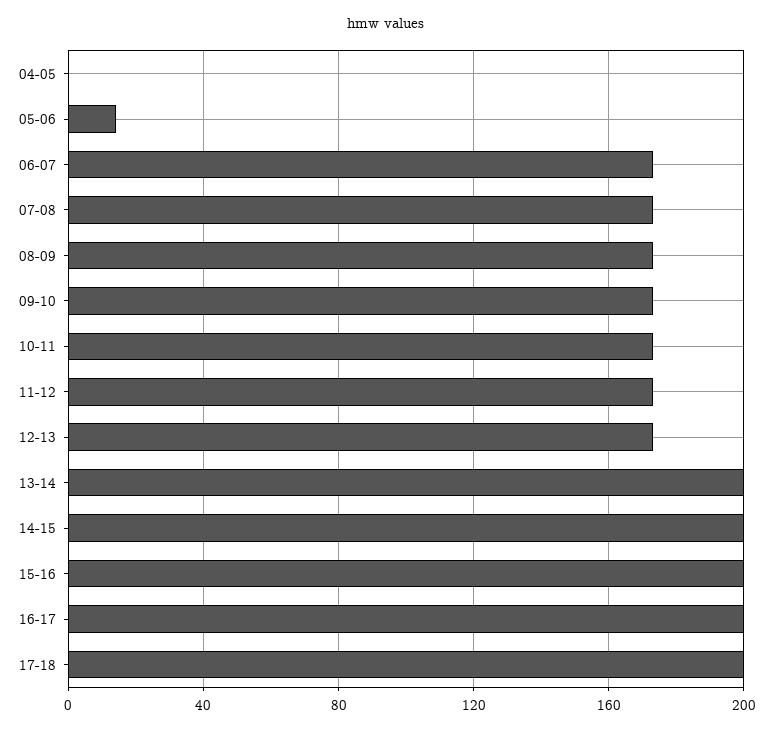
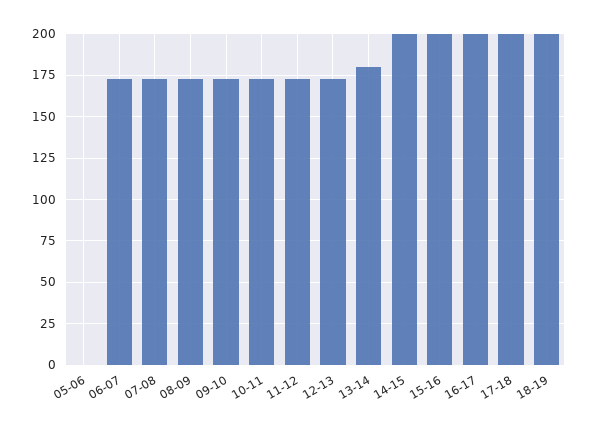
04-05: 0 -> none
05-06: 15 -> 0
13-14: 200 -> 180
18-19: none -> 200

